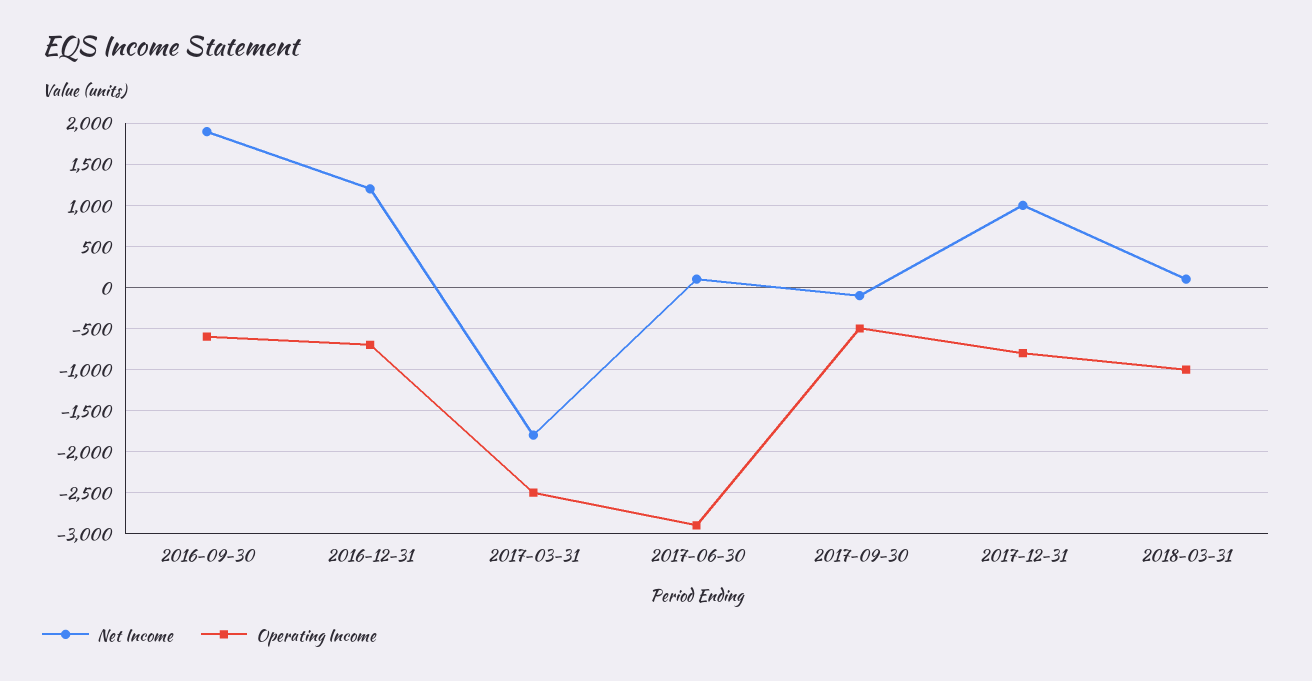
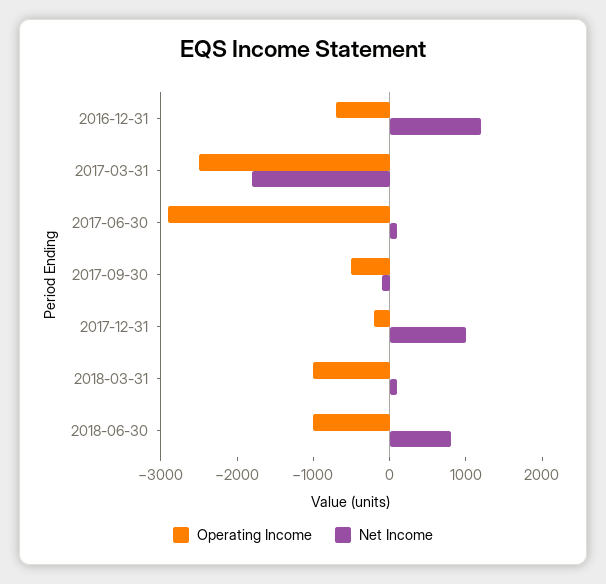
Net Income, 2016-09-30: 1900 -> none
Operating Income, 2016-09-30: -600 -> none
Operating Income, 2017-12-31: -800 -> -200
Operating Income, 2018-06-30: none -> -1000
Net Income, 2018-06-30: none -> 800

